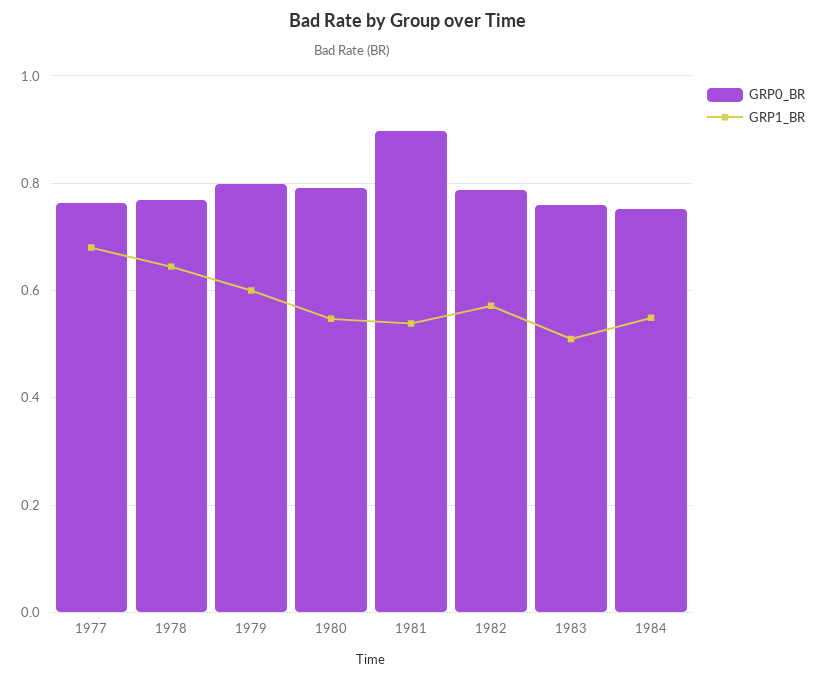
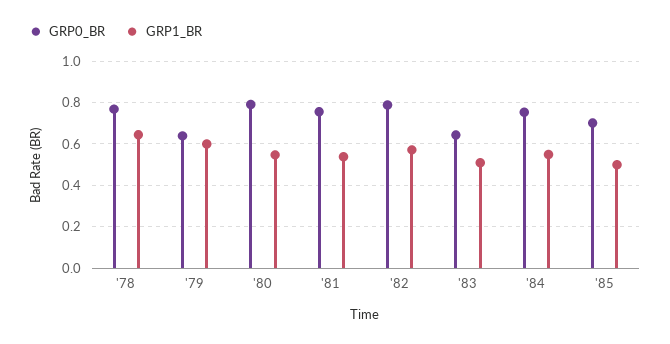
GRP0_BR, 1977: 0.76 -> none
GRP1_BR, 1977: 0.68 -> none
GRP0_BR, 1979: 0.8 -> 0.65
GRP0_BR, 1981: 0.9 -> 0.75
GRP0_BR, 1983: 0.76 -> 0.65
GRP0_BR, '85: none -> 0.7
GRP1_BR, '85: none -> 0.5

